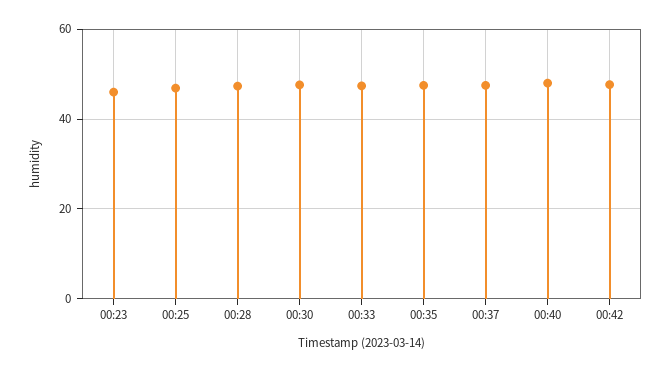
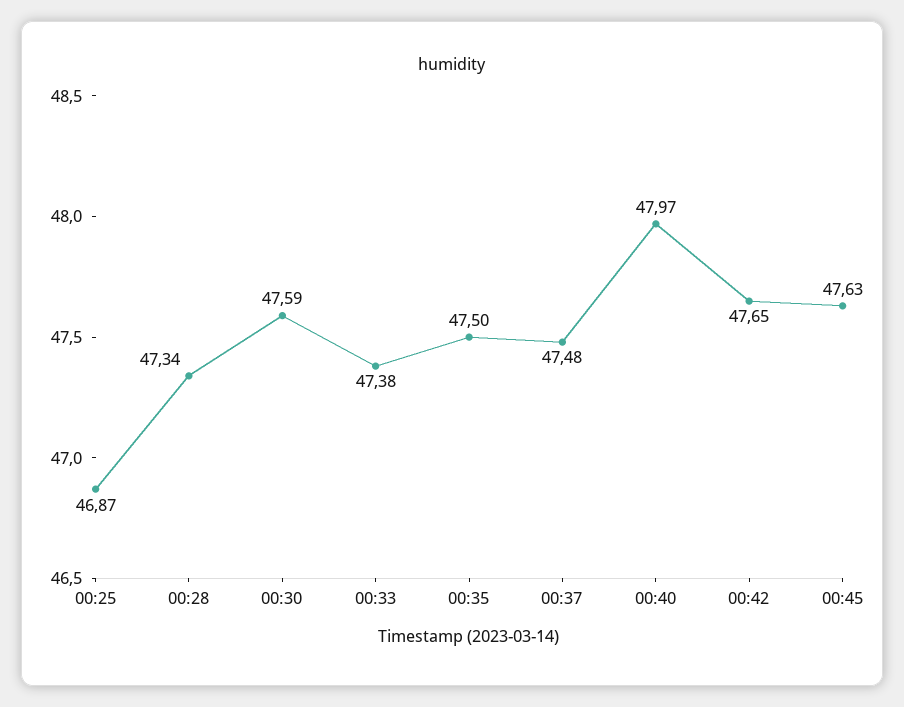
00:23: 46 -> none
00:45: none -> 47.63

